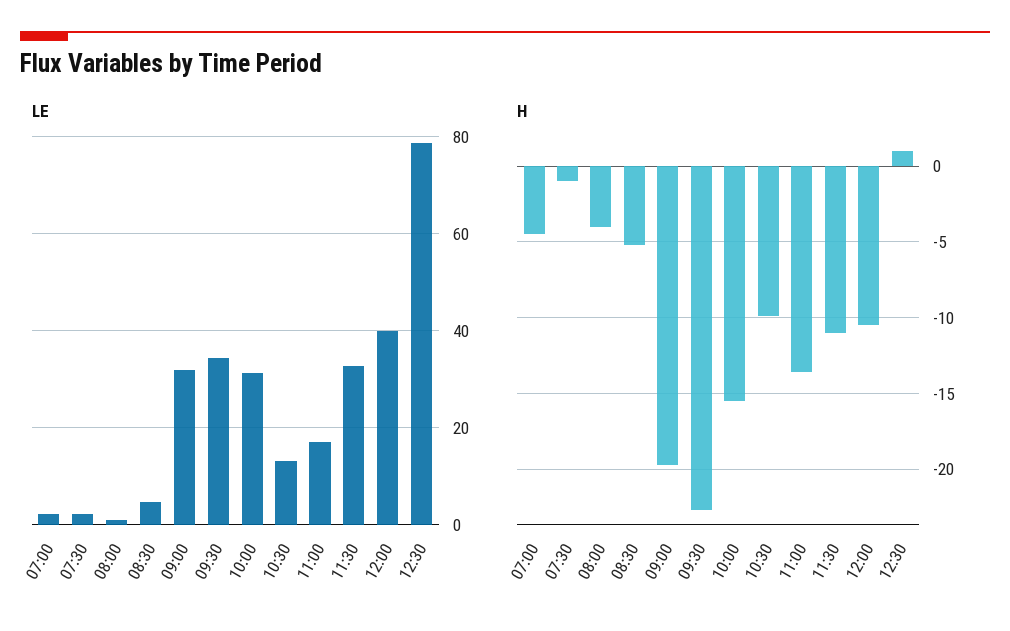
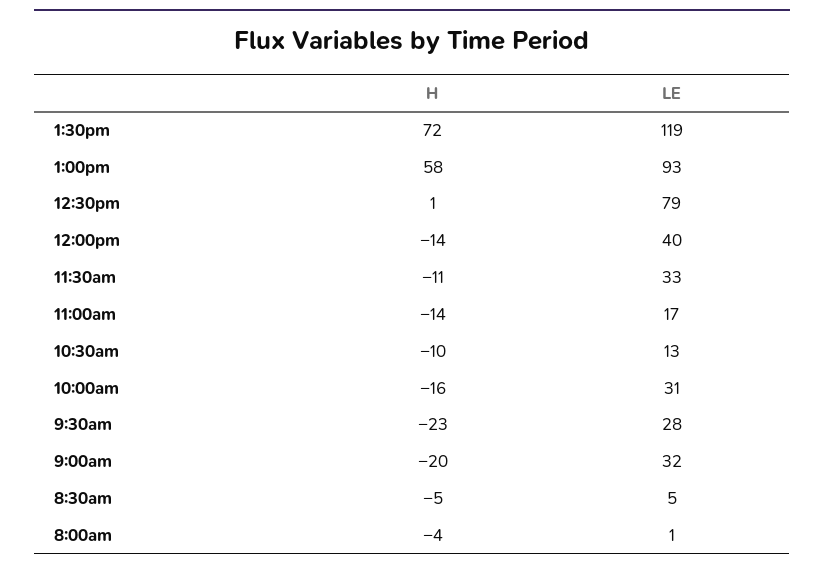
LE, 07:00: 2 -> none
LE, 07:30: 2 -> none
LE, 09:30: 34 -> 28
H, 07:00: -4.5 -> none
H, 07:30: -1 -> none
H, 12:00: -10.5 -> -14
H, 1:30pm: none -> 72
LE, 1:30pm: none -> 119
H, 1:00pm: none -> 58
LE, 1:00pm: none -> 93

